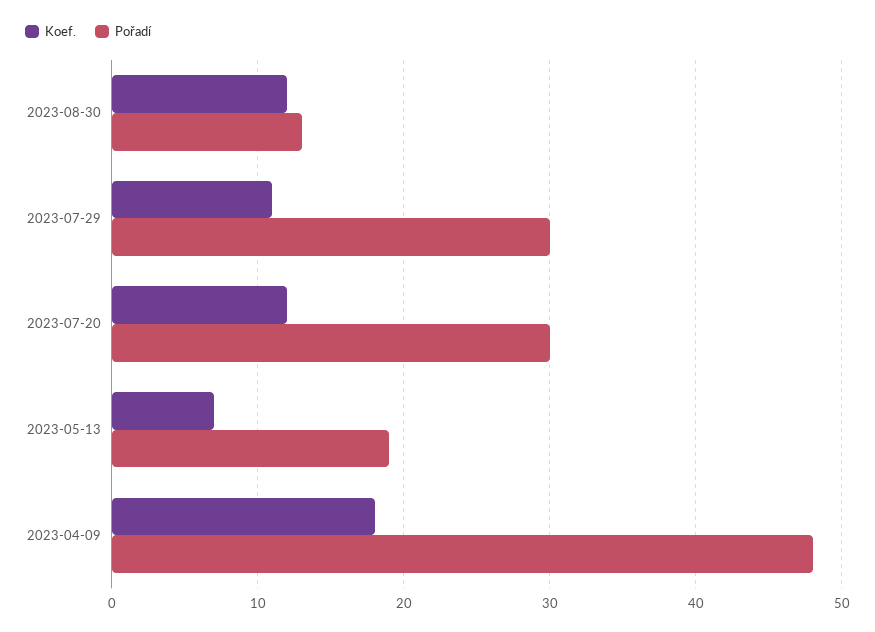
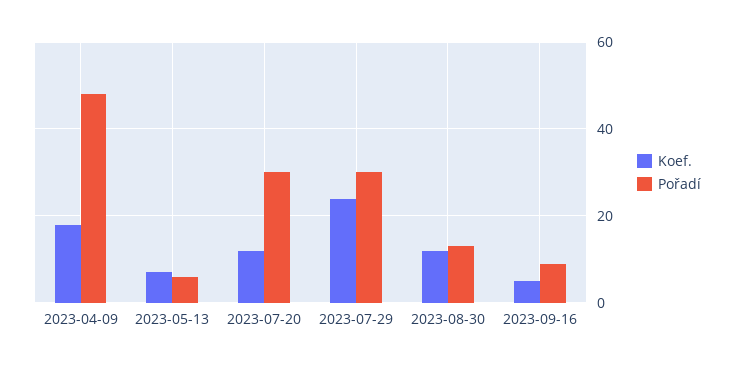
Koef., 2023-07-29: 11 -> 25
Pořadí, 2023-05-13: 19 -> 5
Koef., 2023-09-16: none -> 5
Pořadí, 2023-09-16: none -> 10

